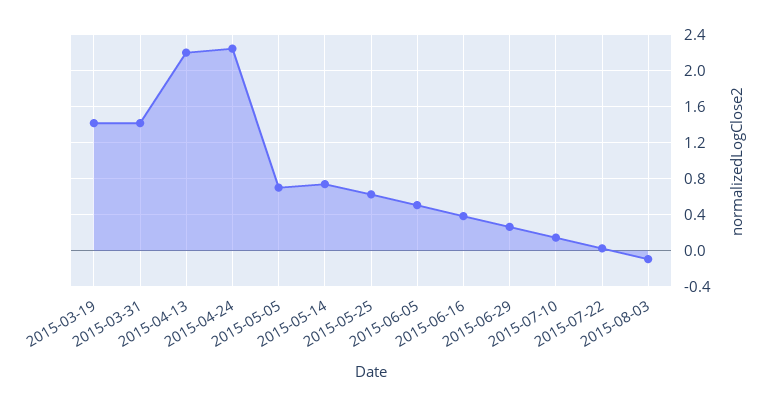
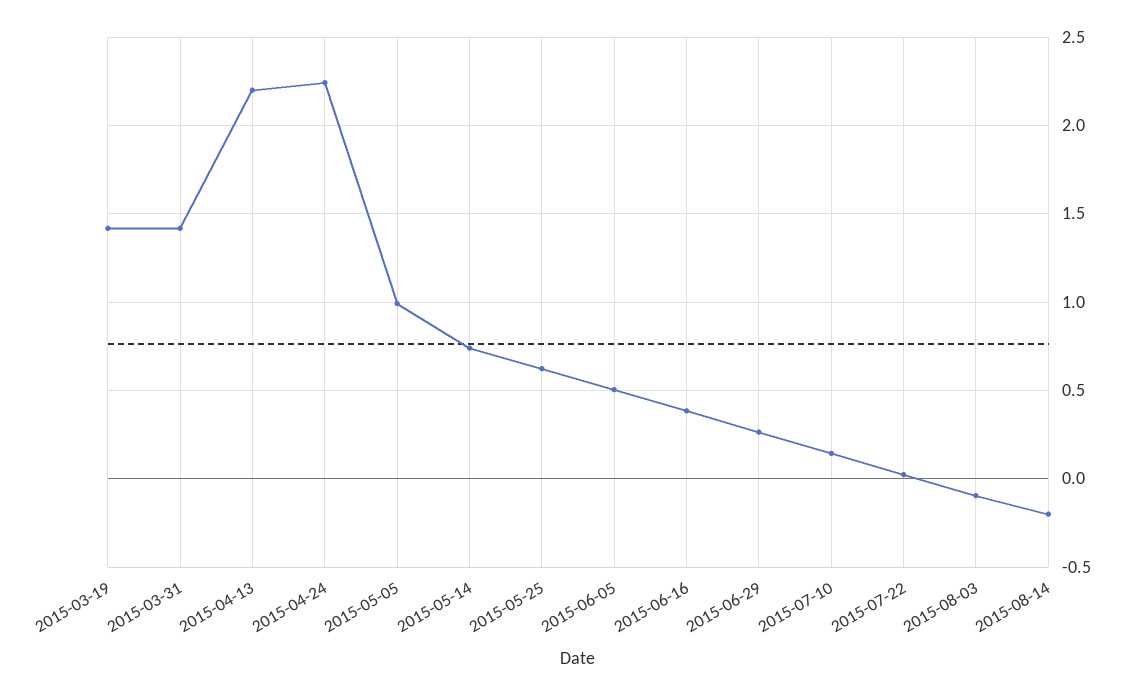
2015-05-05: 0.7 -> 1
2015-08-14: none -> -0.2

